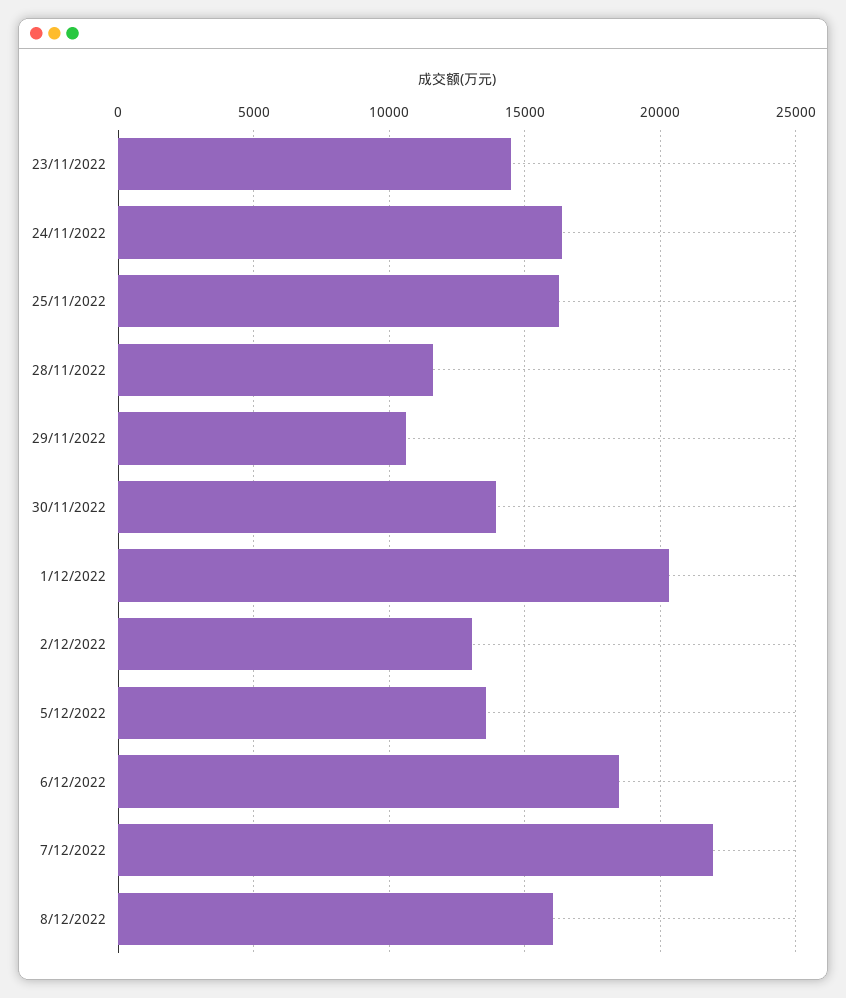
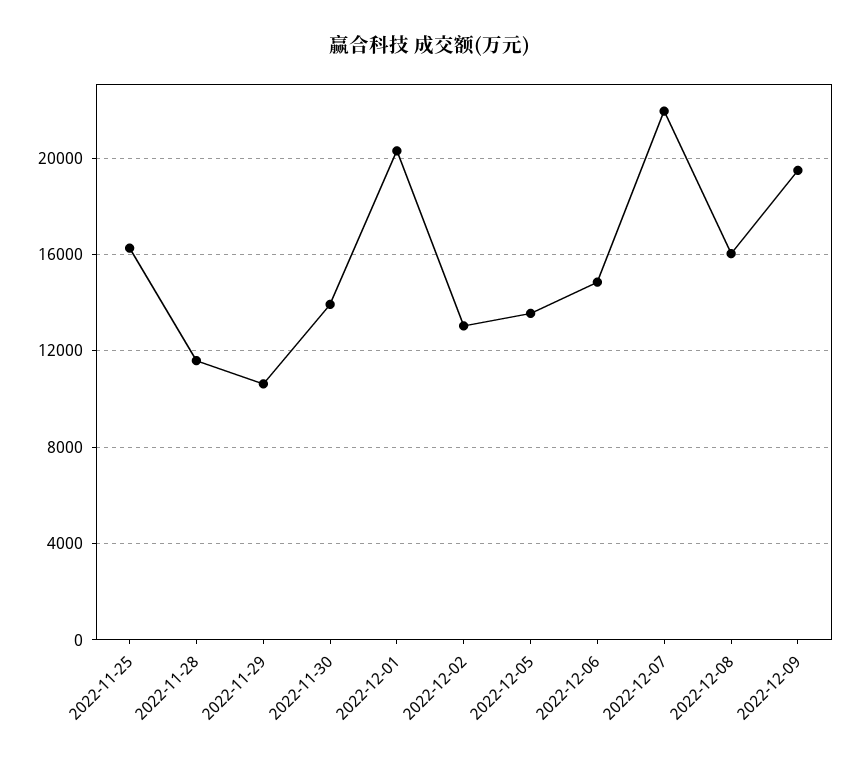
23/11/2022: 14500 -> none
24/11/2022: 16500 -> none
6/12/2022: 18500 -> 15000
2022-12-09: none -> 19500

